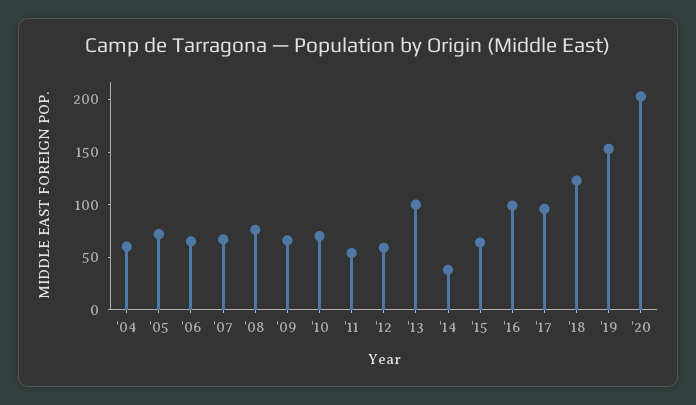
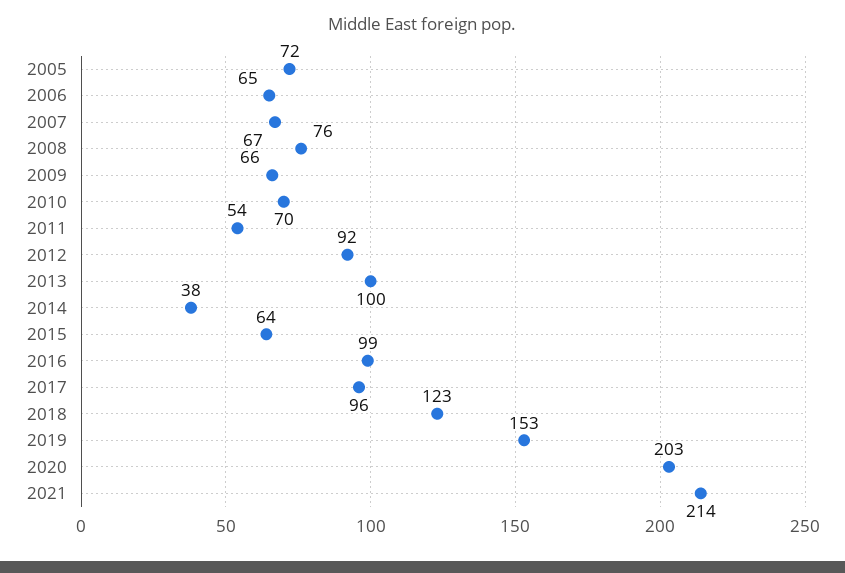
'04: 60 -> none
'12: 60 -> 92
2021: none -> 214

